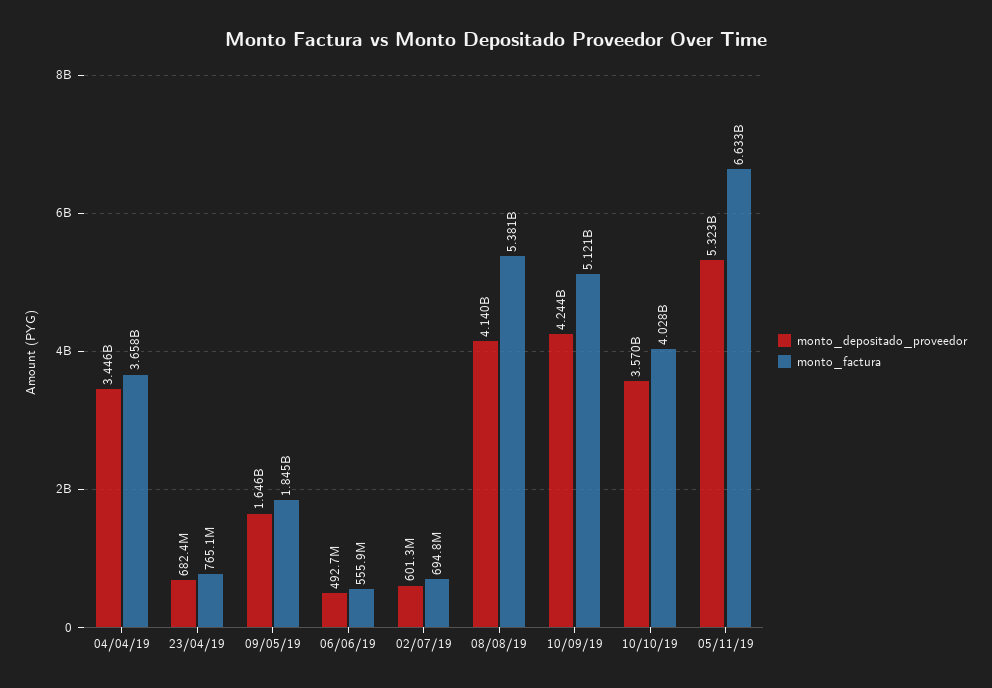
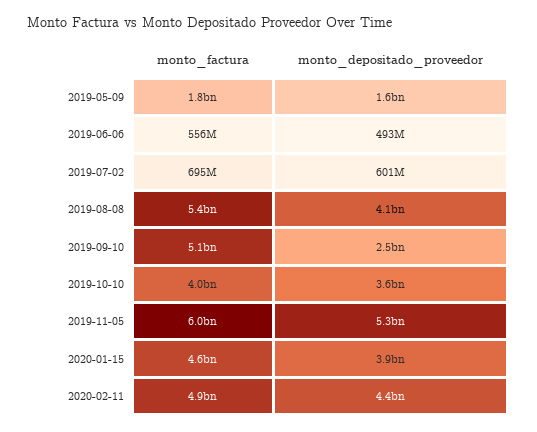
monto_depositado_proveedor, 04/04/19: 3446000000 -> none
monto_factura, 04/04/19: 3658000000 -> none
monto_depositado_proveedor, 23/04/19: 682400000 -> none
monto_factura, 23/04/19: 765100000 -> none
monto_depositado_proveedor, 10/09/19: 4244000000 -> 2500000000
monto_factura, 05/11/19: 6633000000 -> 6000000000
monto_factura, 2020-01-15: none -> 4600000000
monto_depositado_proveedor, 2020-01-15: none -> 3900000000
monto_factura, 2020-02-11: none -> 4900000000
monto_depositado_proveedor, 2020-02-11: none -> 4400000000

